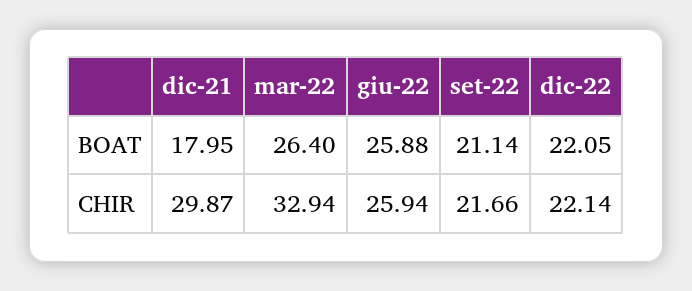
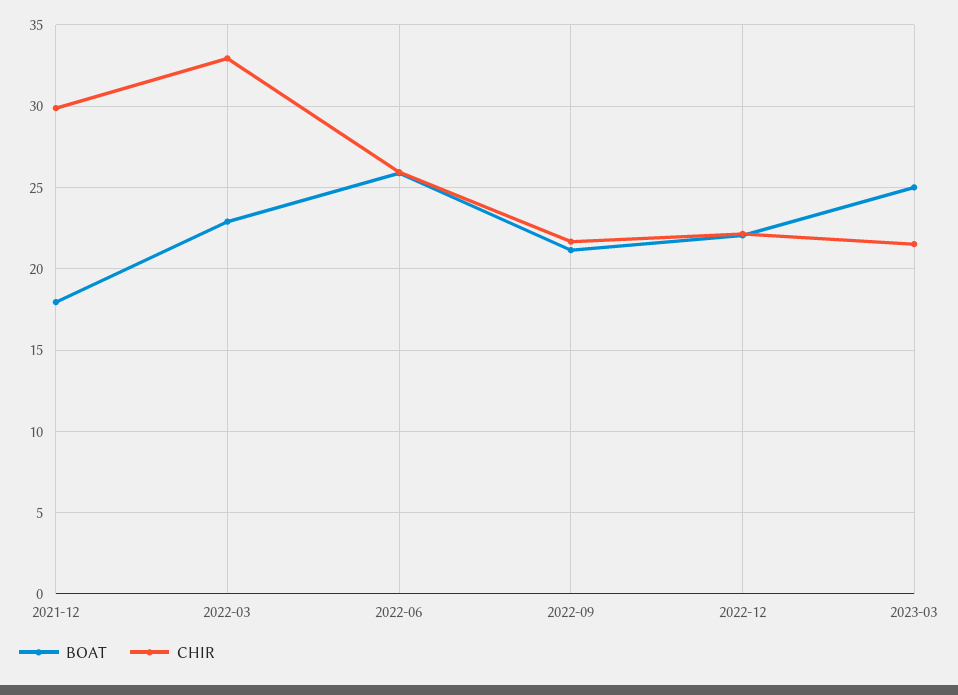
BOAT, mar-22: 26.4 -> 23
BOAT, 2023-03: none -> 25
CHIR, 2023-03: none -> 21.5

